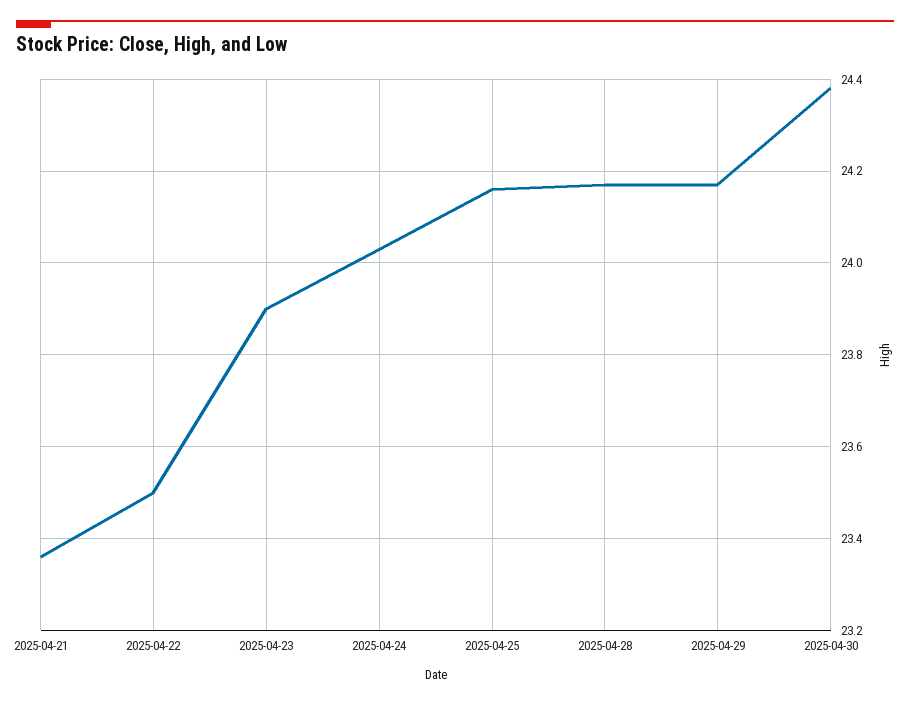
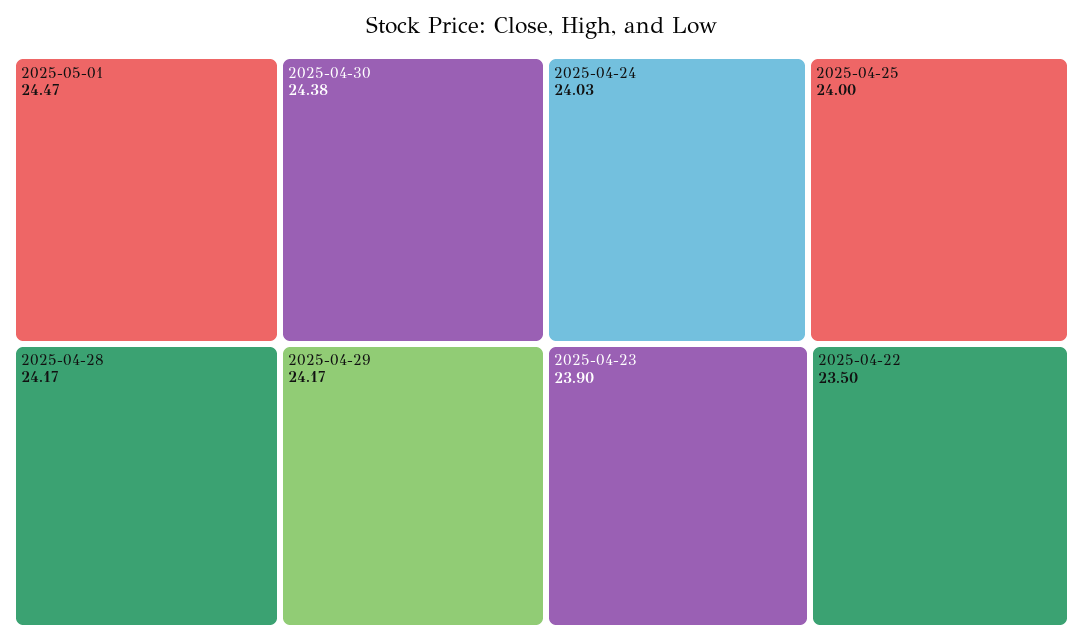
2025-04-21: 23.35 -> none
2025-04-25: 24.15 -> 24
2025-05-01: none -> 24.47

